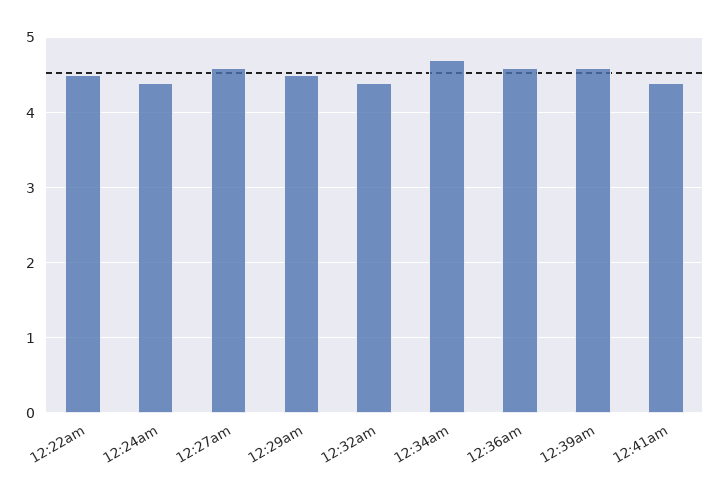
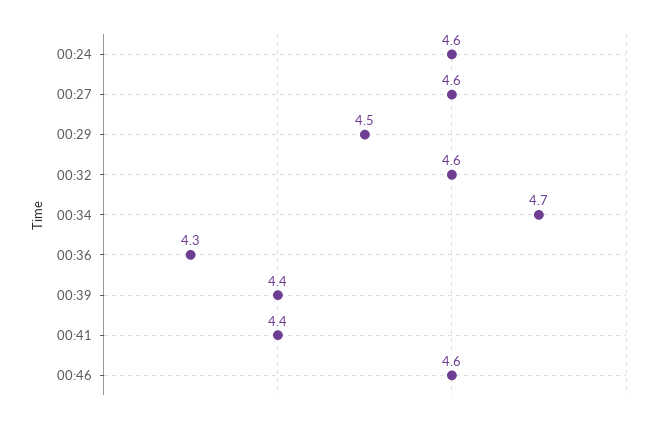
12:22am: 4.5 -> none
12:24am: 4.4 -> 4.6
12:32am: 4.4 -> 4.6
12:36am: 4.6 -> 4.3
12:39am: 4.6 -> 4.4
00:46: none -> 4.6

